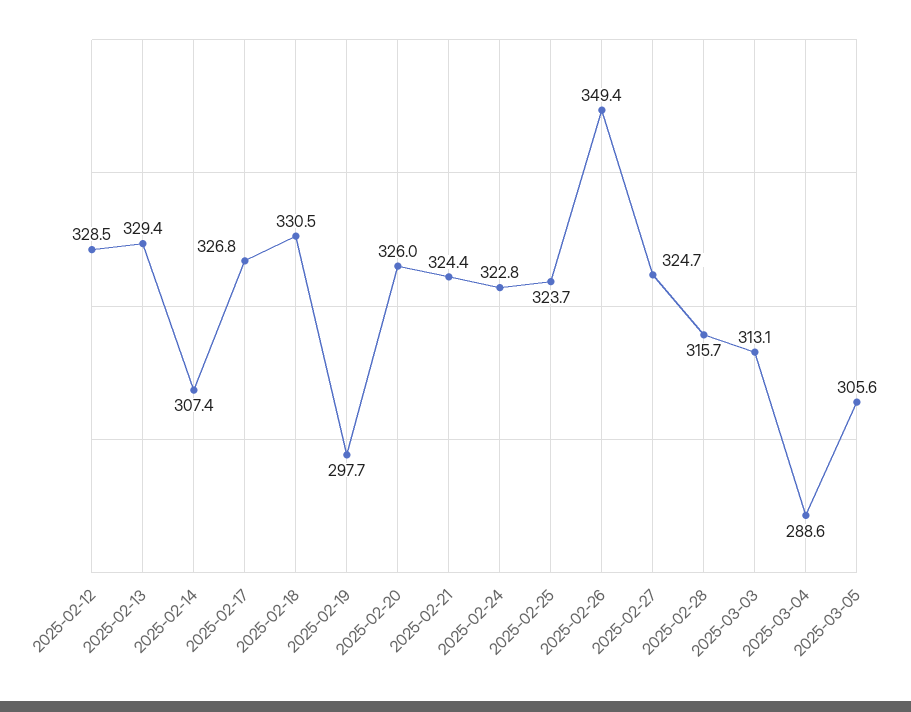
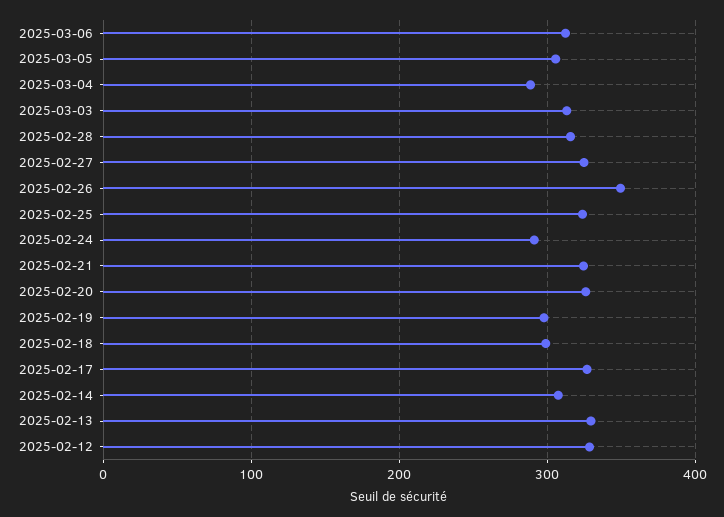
2025-02-18: 330.5 -> 300
2025-02-24: 322.8 -> 290
2025-03-06: none -> 310

